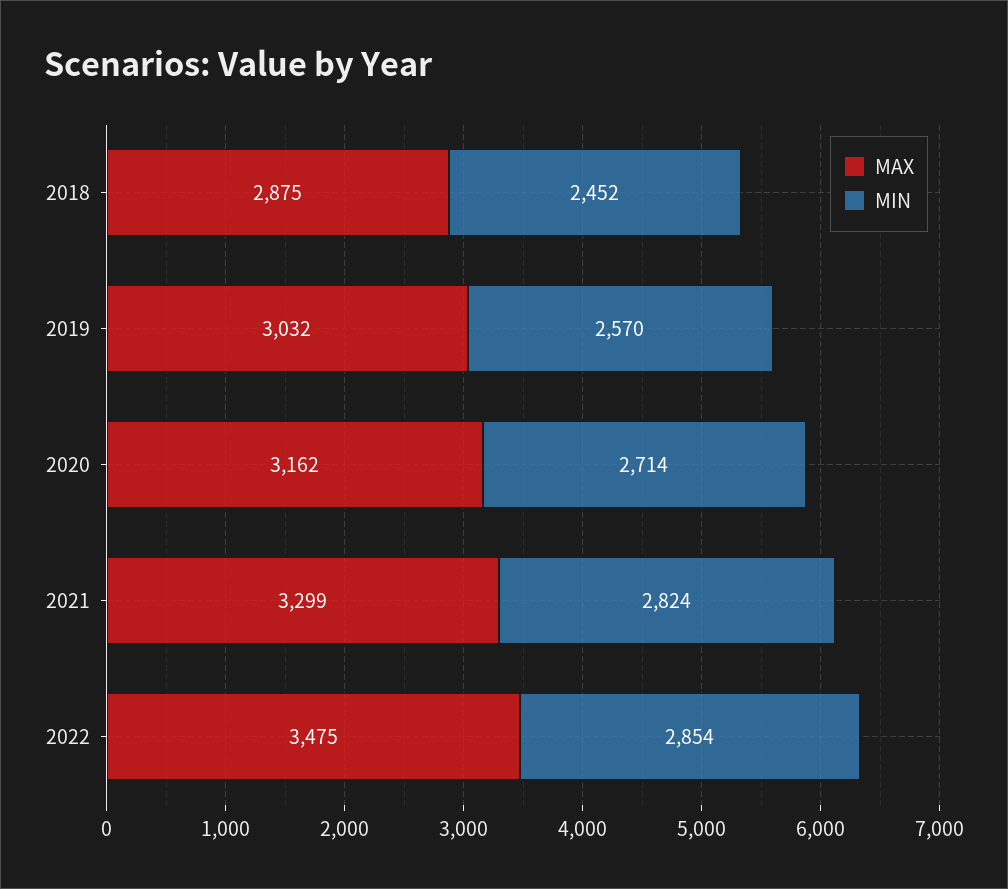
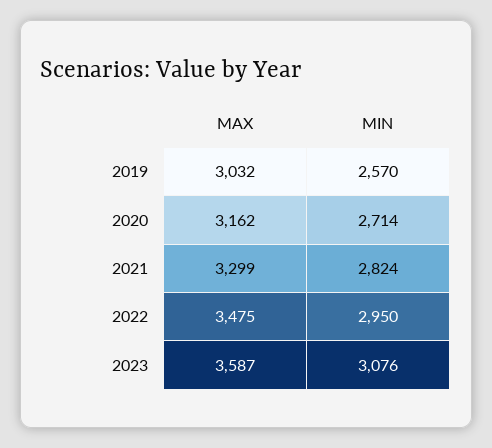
MAX, 2018: 2875 -> none
MIN, 2018: 2452 -> none
MIN, 2022: 2854 -> 2950
MAX, 2023: none -> 3587
MIN, 2023: none -> 3076

